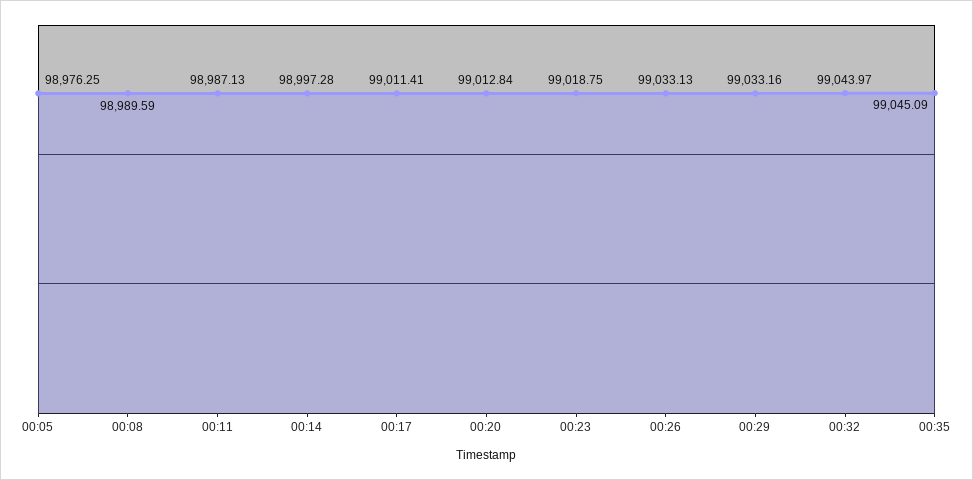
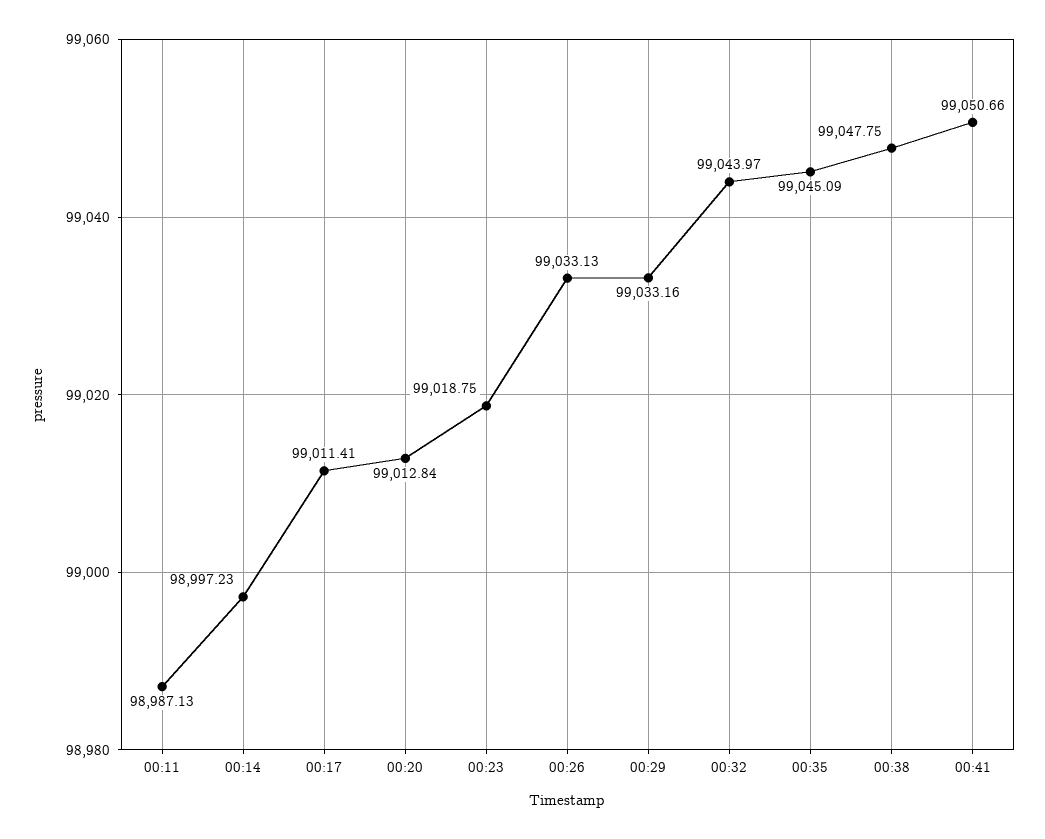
00:05: 98976.25 -> none
00:08: 98989.59 -> none
00:14: 98997.28 -> 98997.23
00:38: none -> 99047.75
00:41: none -> 99050.66

